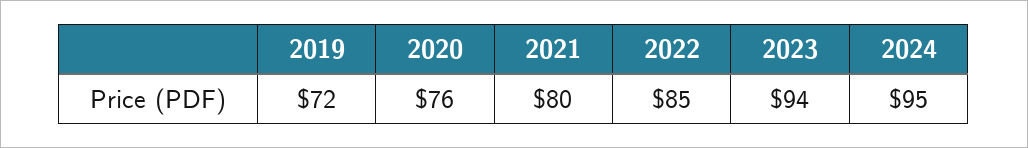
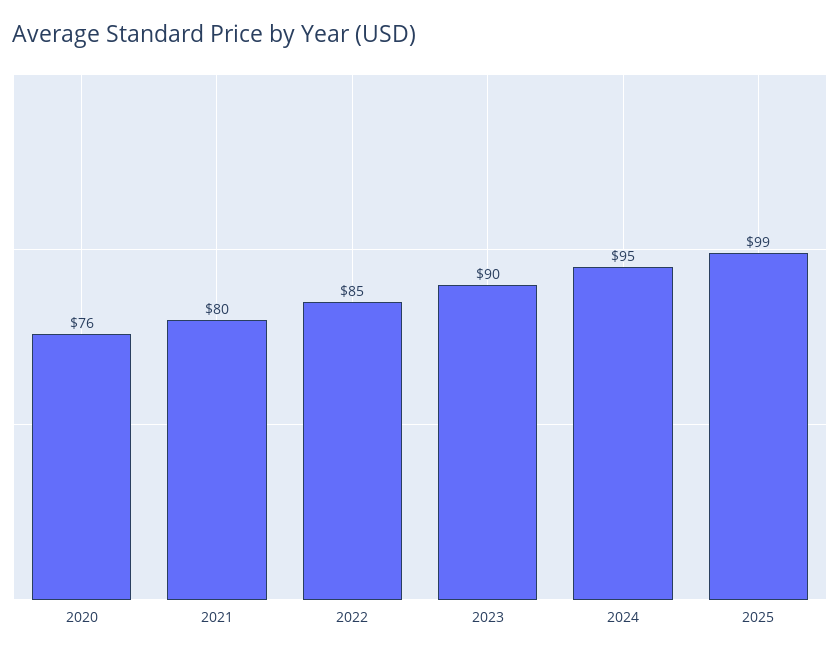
2019: 72 -> none
2023: 94 -> 90
2025: none -> 99

